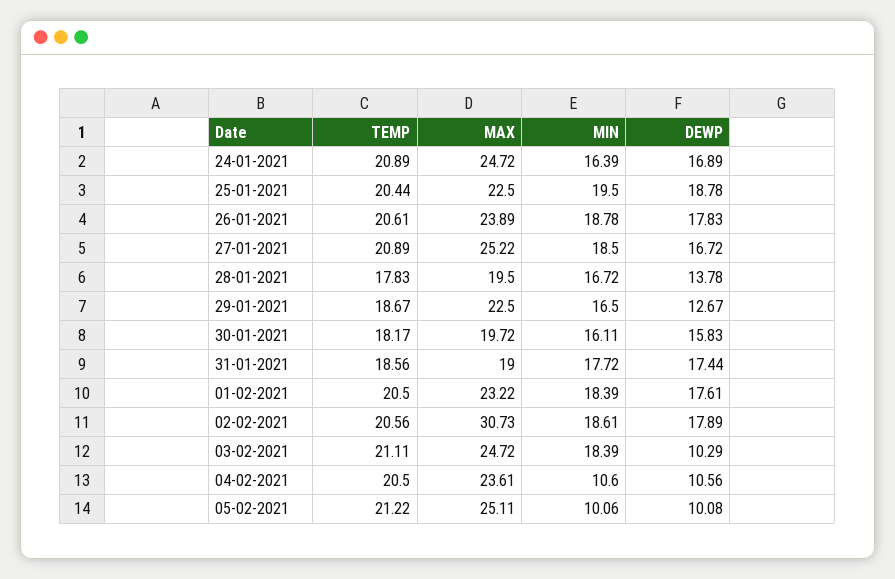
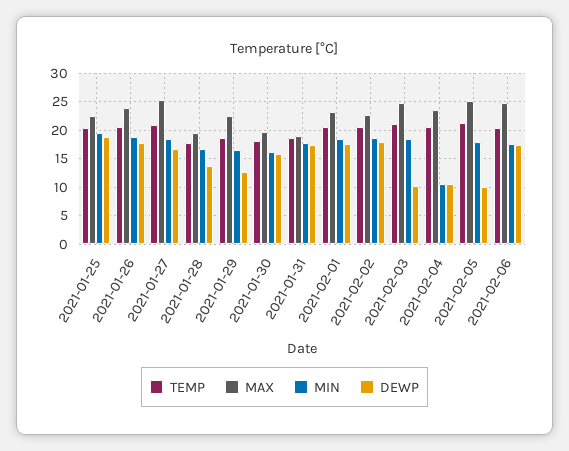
TEMP, 24-01-2021: 20.89 -> none
MAX, 24-01-2021: 24.72 -> none
MIN, 24-01-2021: 16.39 -> none
DEWP, 24-01-2021: 16.89 -> none
MAX, 02-02-2021: 30.73 -> 22.5
MIN, 05-02-2021: 10.06 -> 17.5
TEMP, 2021-02-06: none -> 20
MAX, 2021-02-06: none -> 25
MIN, 2021-02-06: none -> 17.5
DEWP, 2021-02-06: none -> 17.5

